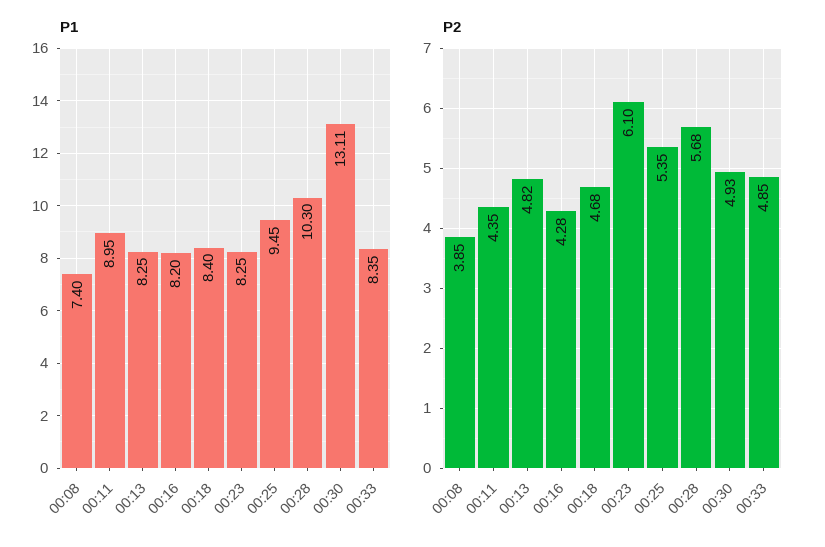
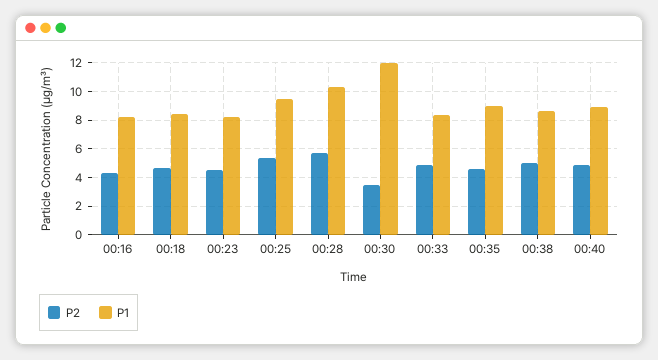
P1, 00:08: 7.4 -> none
P1, 00:11: 8.95 -> none
P1, 00:13: 8.25 -> none
P1, 00:30: 13.11 -> 12
P2, 00:08: 3.85 -> none
P2, 00:11: 4.35 -> none
P2, 00:13: 4.82 -> none
P2, 00:23: 6.1 -> 4.5
P2, 00:30: 4.93 -> 3.5
P2, 00:35: none -> 4.5
P1, 00:35: none -> 9
P2, 00:38: none -> 5
P1, 00:38: none -> 8.5
P2, 00:40: none -> 5
P1, 00:40: none -> 9

